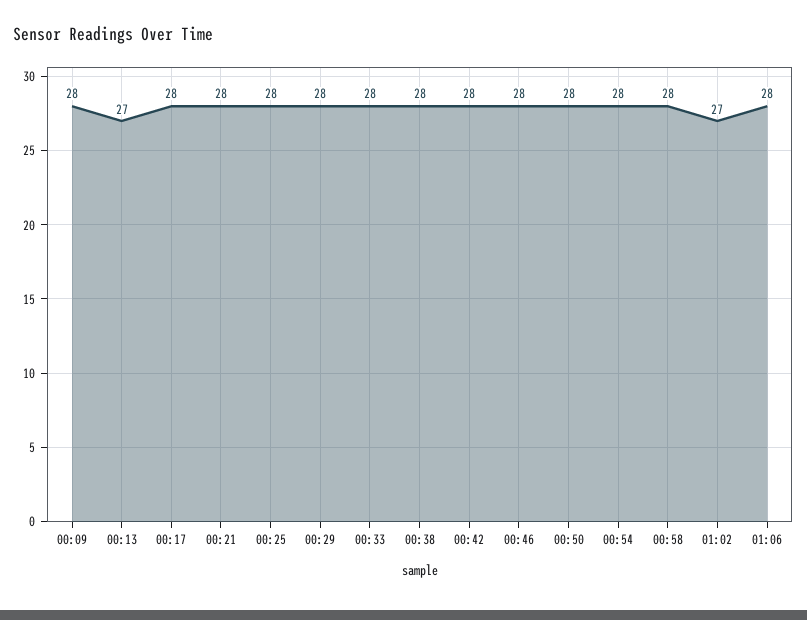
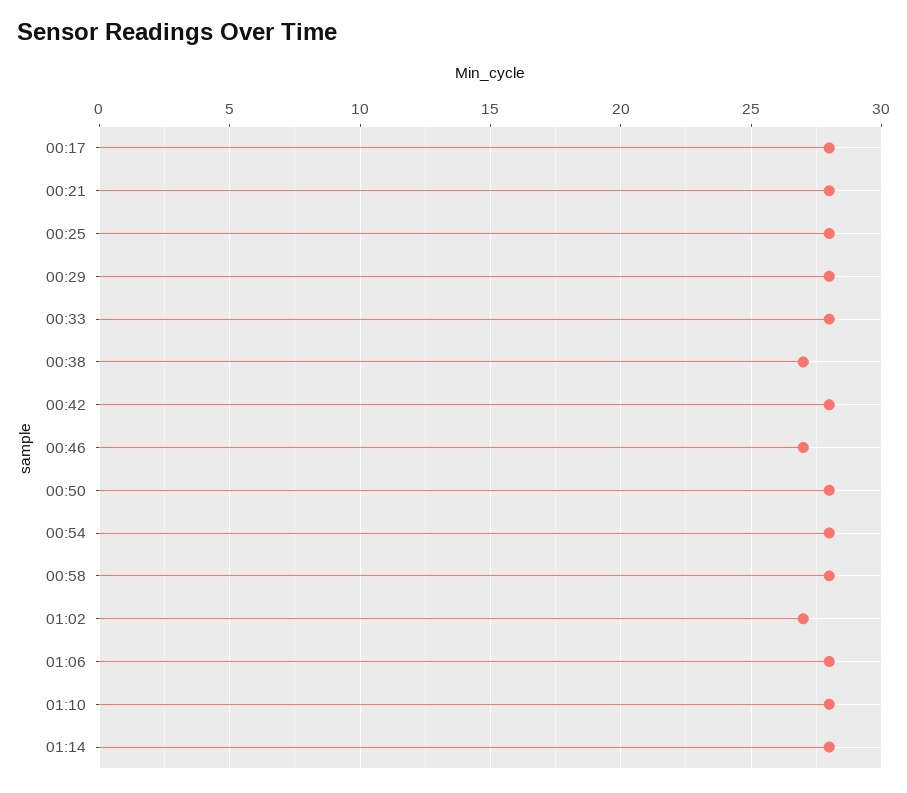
00:09: 28 -> none
00:13: 27 -> none
00:38: 28 -> 27
00:46: 28 -> 27
01:10: none -> 28
01:14: none -> 28

